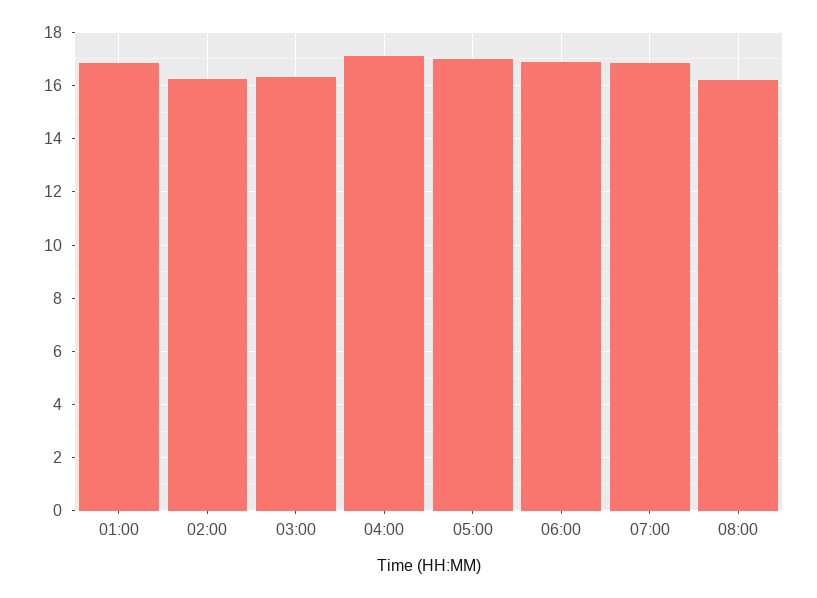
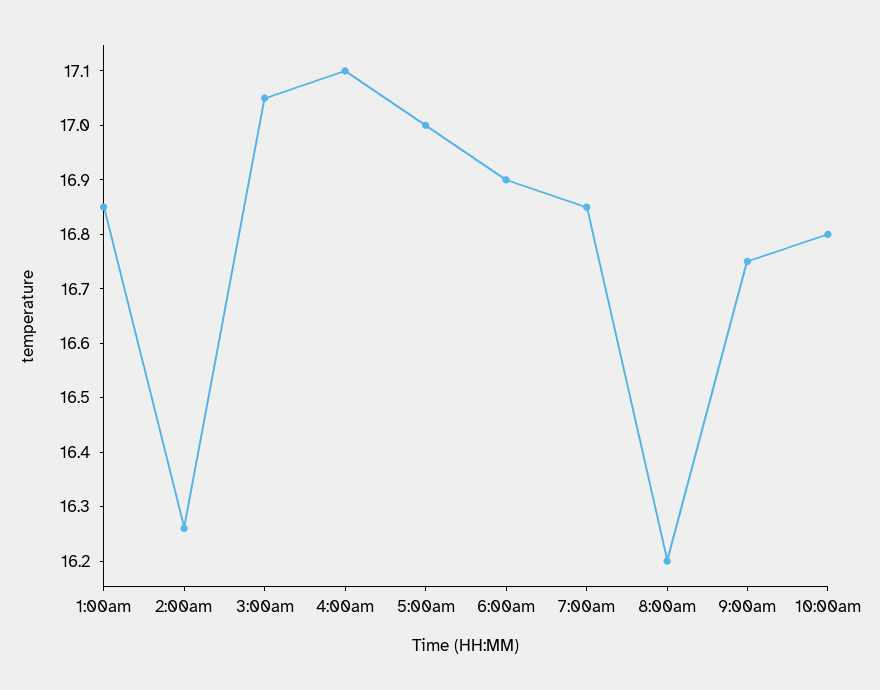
03:00: 16.25 -> 17.05
9:00am: none -> 16.75
10:00am: none -> 16.8

